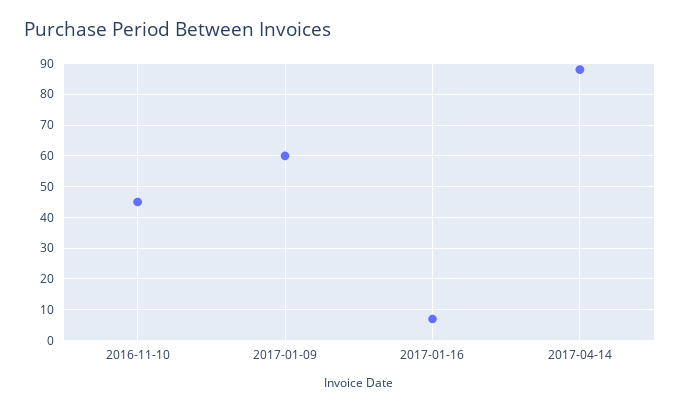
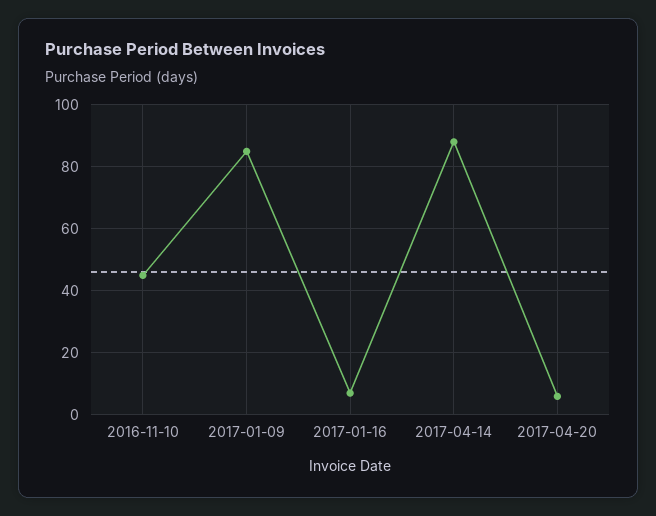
2017-01-09: 60 -> 85
2017-04-20: none -> 5

